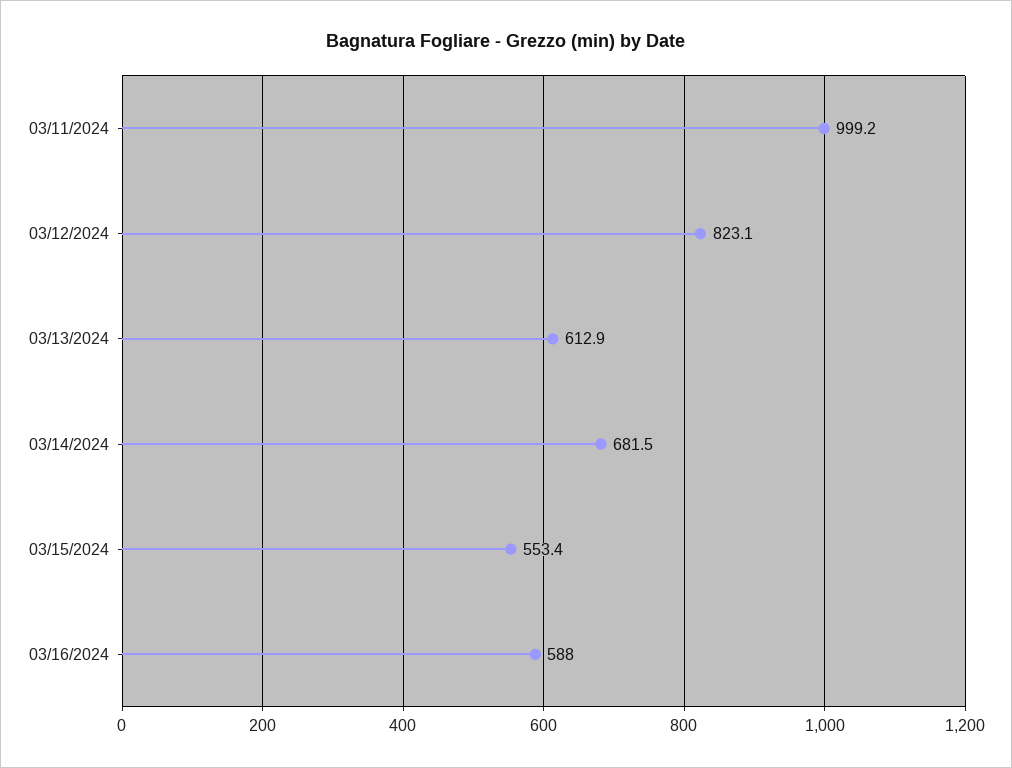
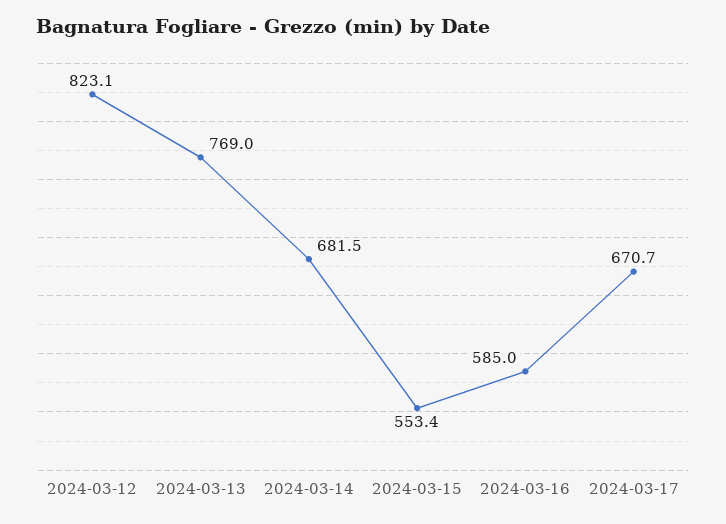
03/11/2024: 999.2 -> none
03/13/2024: 612.9 -> 769
03/16/2024: 588 -> 585
2024-03-17: none -> 670.7

